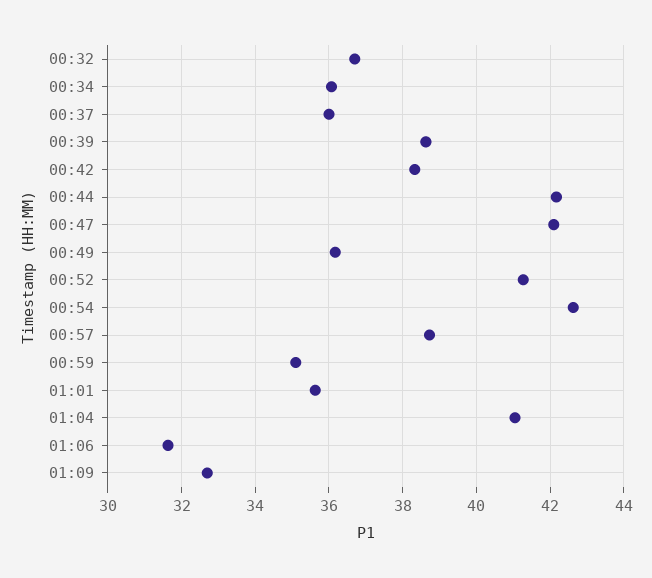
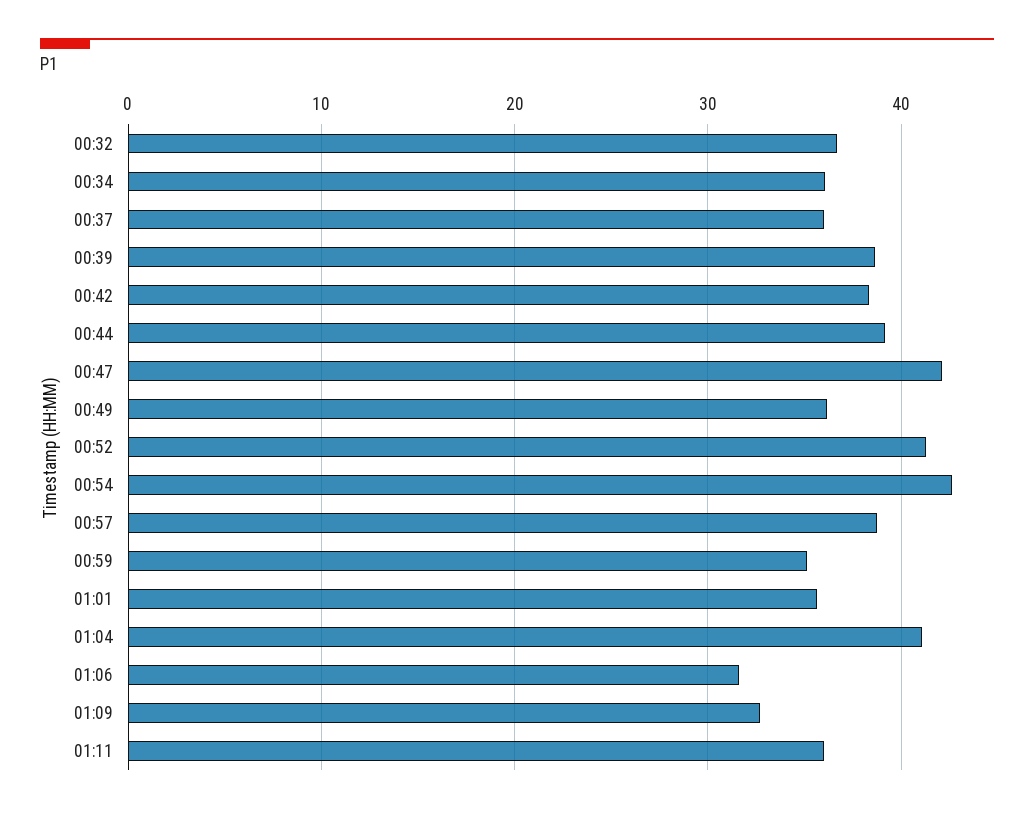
00:44: 42.2 -> 39
01:11: none -> 36

